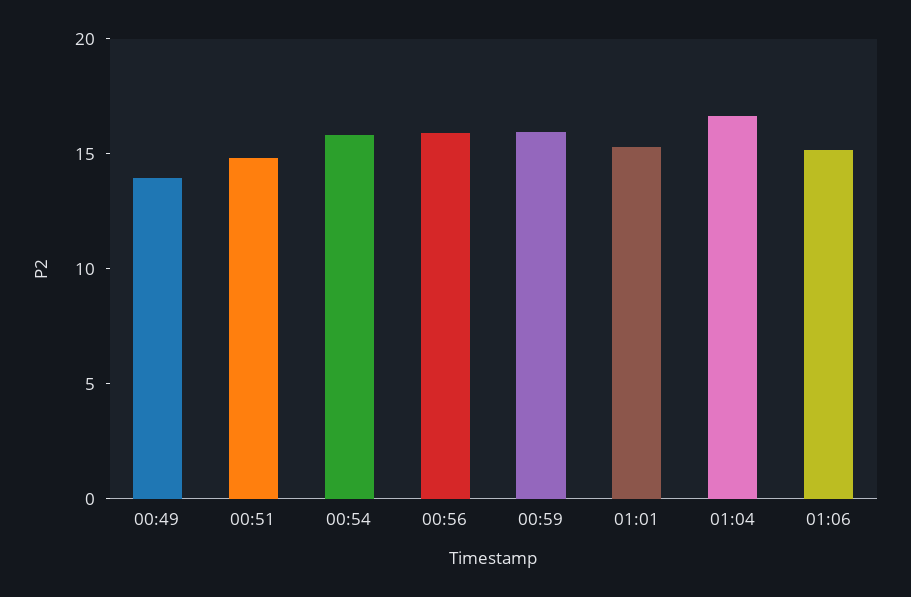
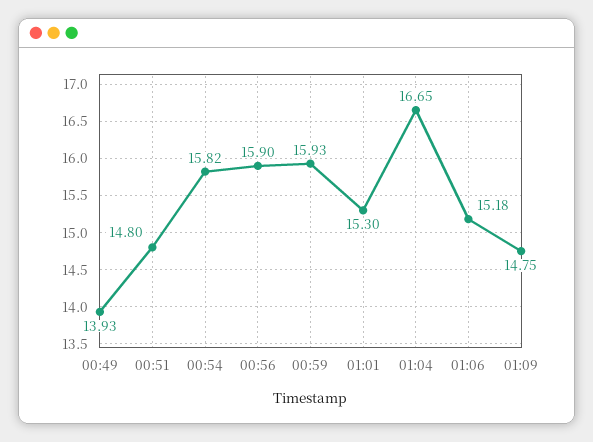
01:09: none -> 14.75

